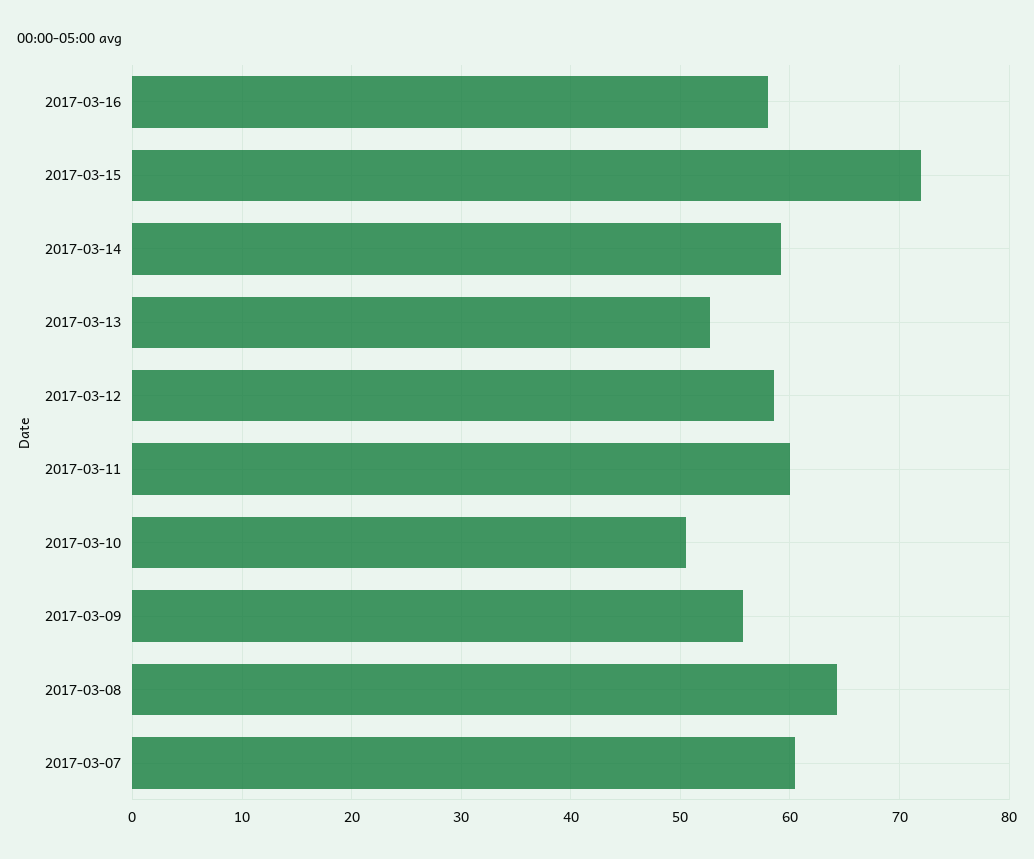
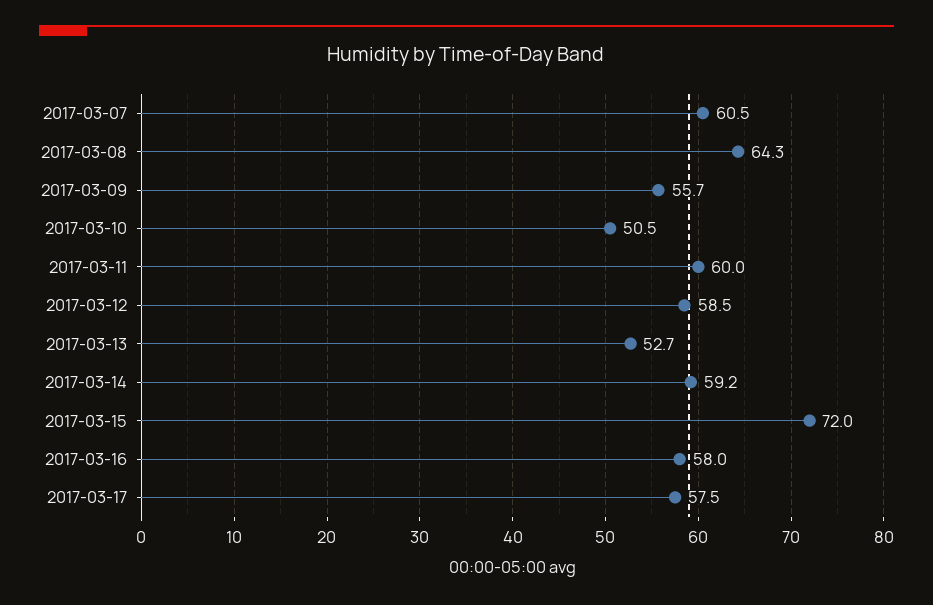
2017-03-17: none -> 57.5

